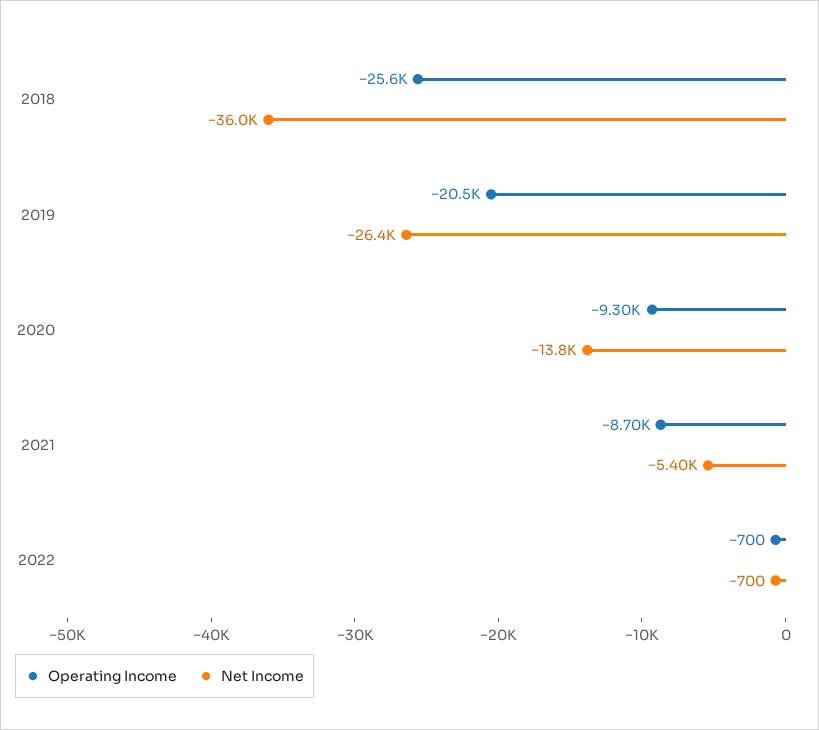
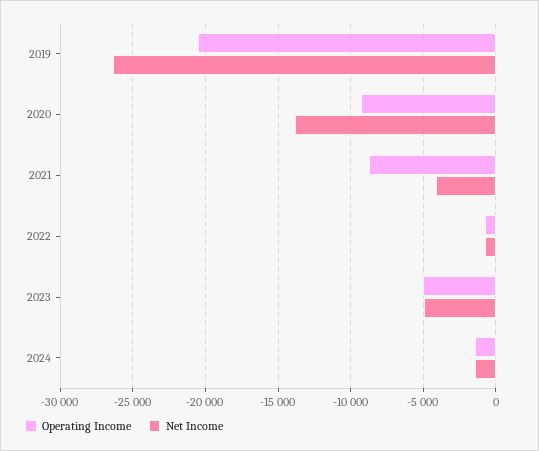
Operating Income, 2018: -25600 -> none
Net Income, 2018: -36000 -> none
Net Income, 2021: -5400 -> -4000
Operating Income, 2023: none -> -5000
Net Income, 2023: none -> -5000
Operating Income, 2024: none -> -1500
Net Income, 2024: none -> -1500

